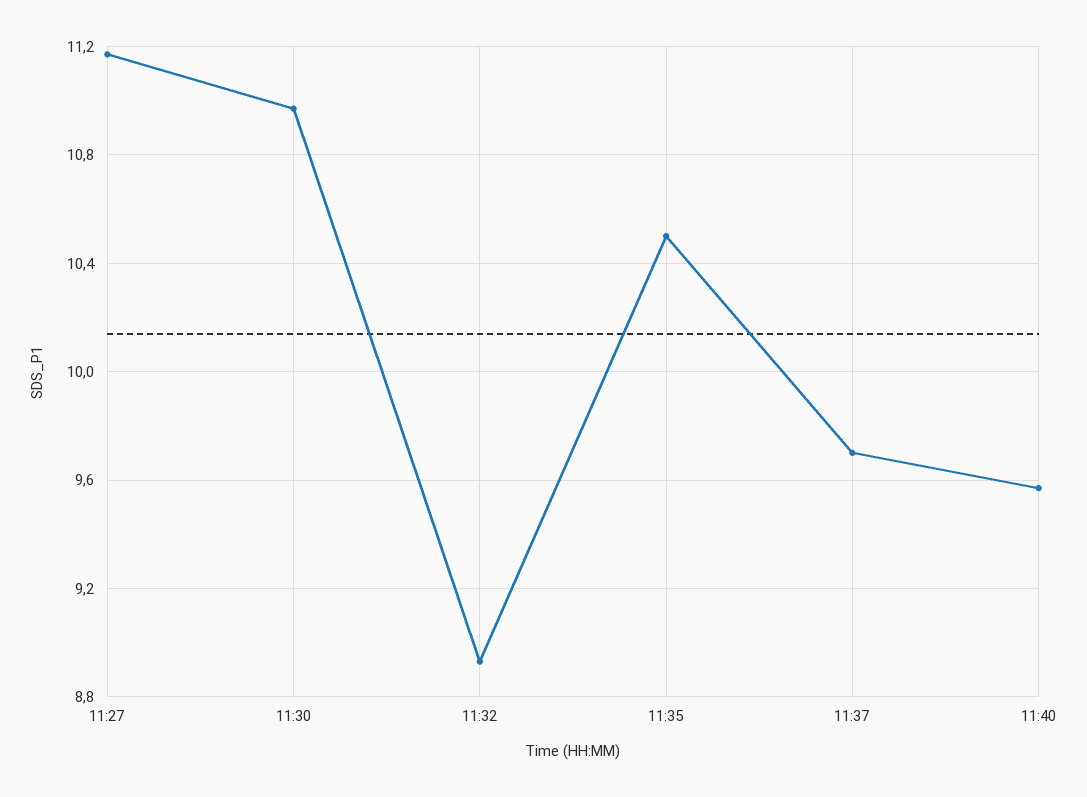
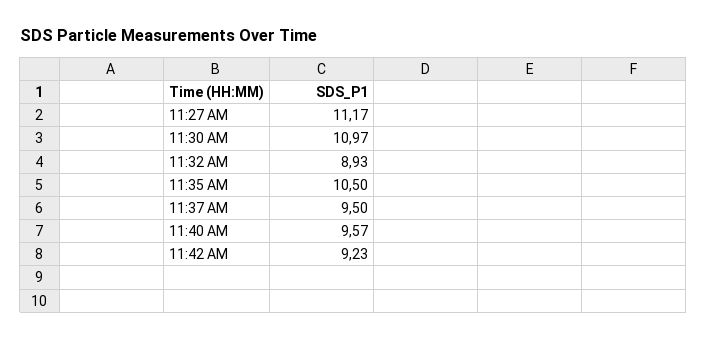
11:37: 9.7 -> 9.5
11:42 AM: none -> 9.23

